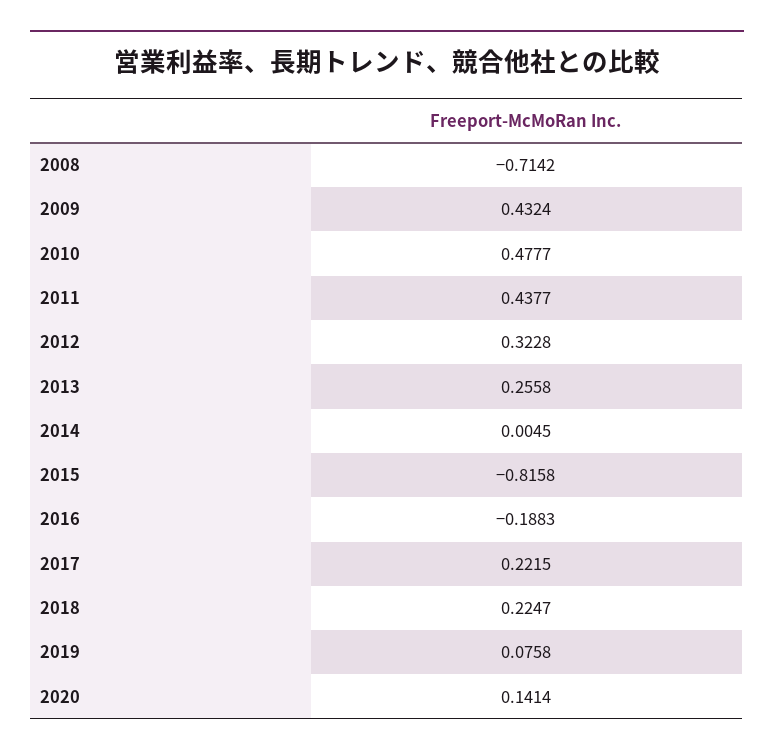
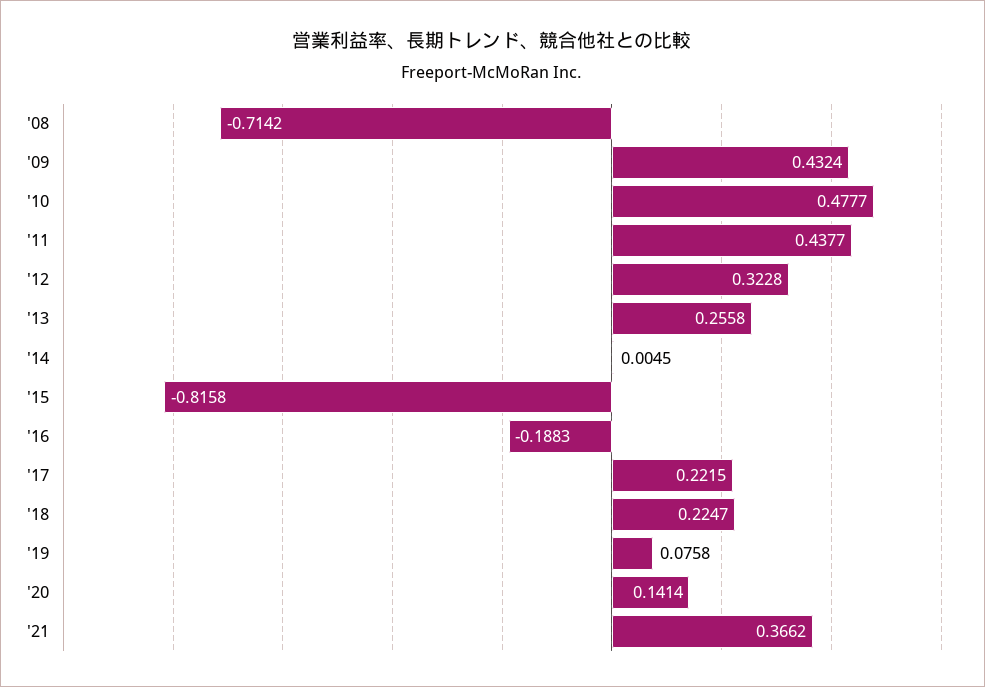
'21: none -> 0.3662

